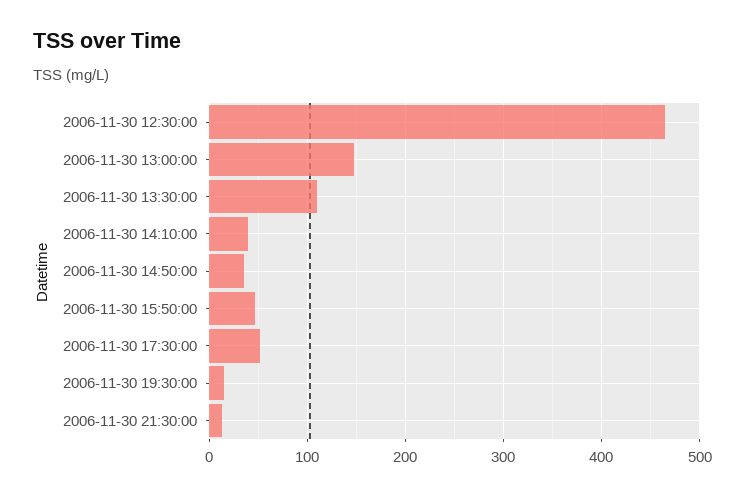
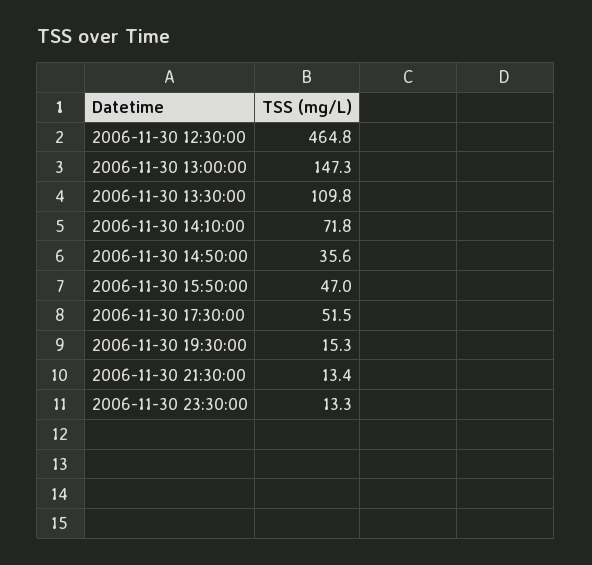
2006-11-30 14:10:00: 40 -> 71.8
2006-11-30 23:30:00: none -> 13.3

